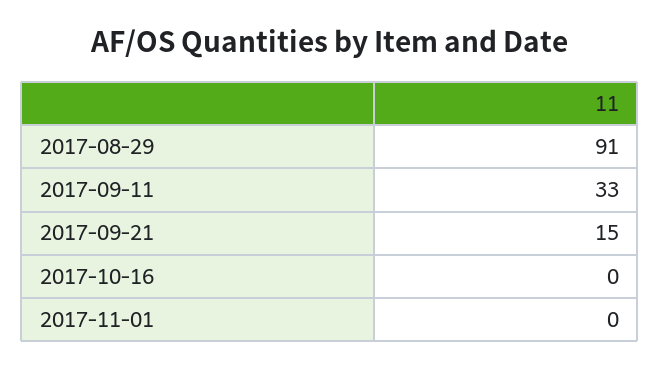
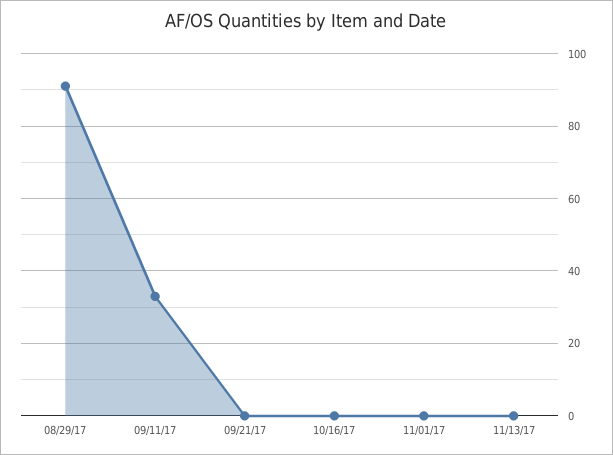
2017-09-21: 15 -> 0
11/13/17: none -> 0

